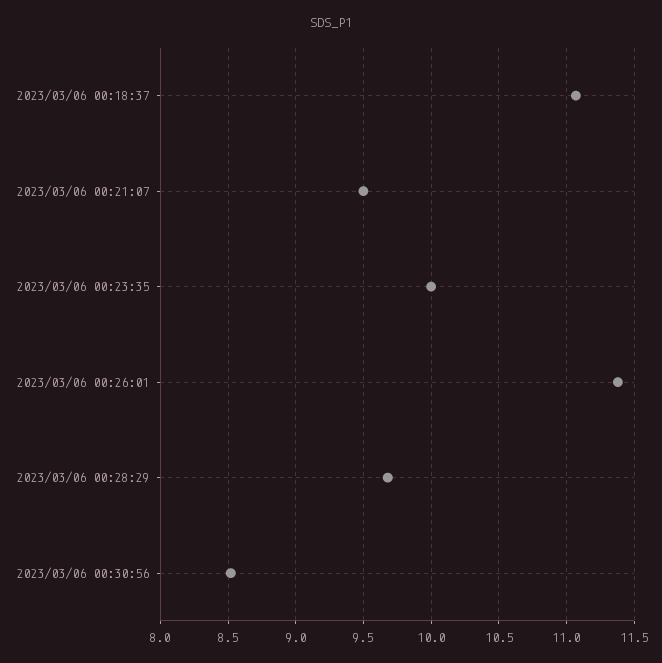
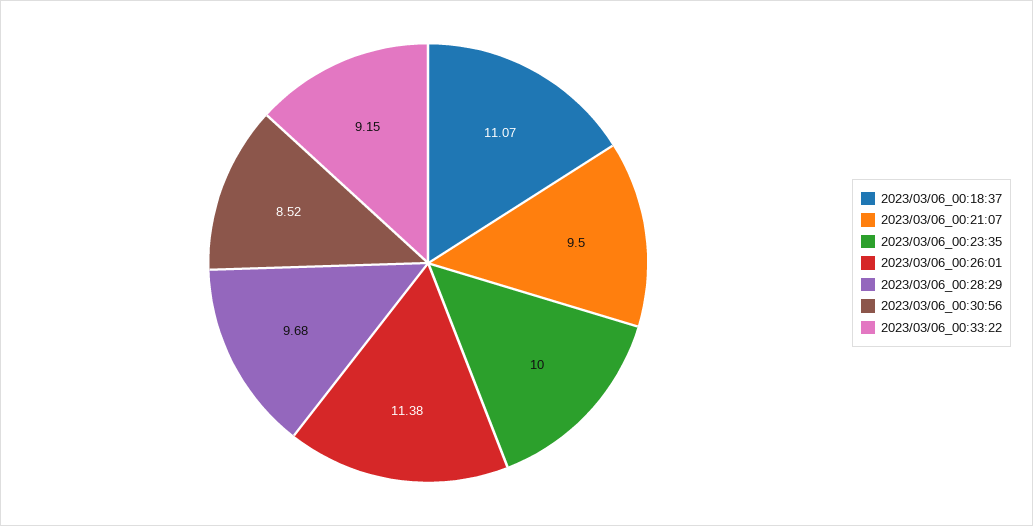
2023/03/06_00:33:22: none -> 9.15

